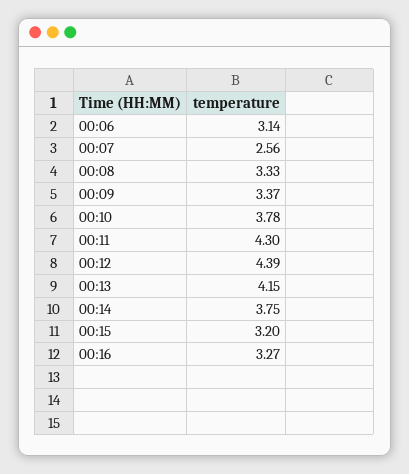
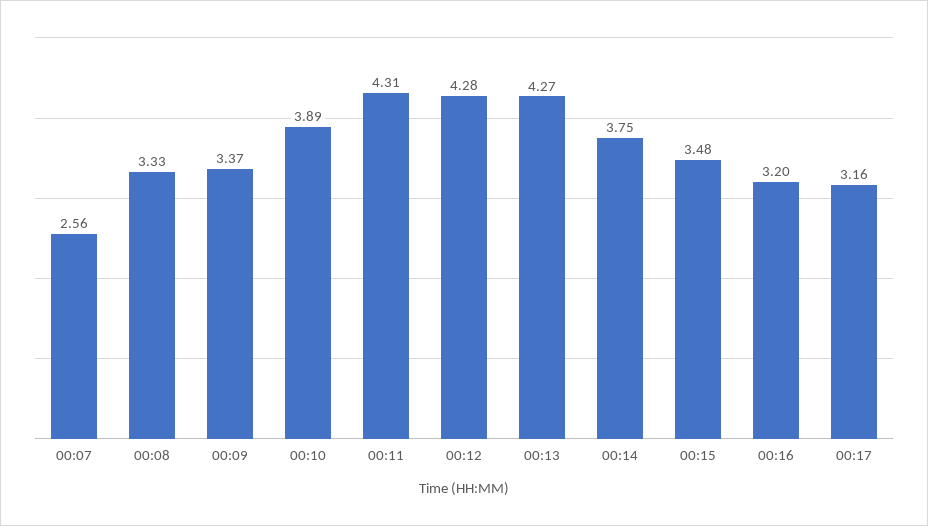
00:06: 3.14 -> none
00:10: 3.78 -> 3.89
00:11: 4.3 -> 4.31
00:12: 4.39 -> 4.28
00:13: 4.15 -> 4.27
00:15: 3.2 -> 3.48
00:16: 3.27 -> 3.2
00:17: none -> 3.16

